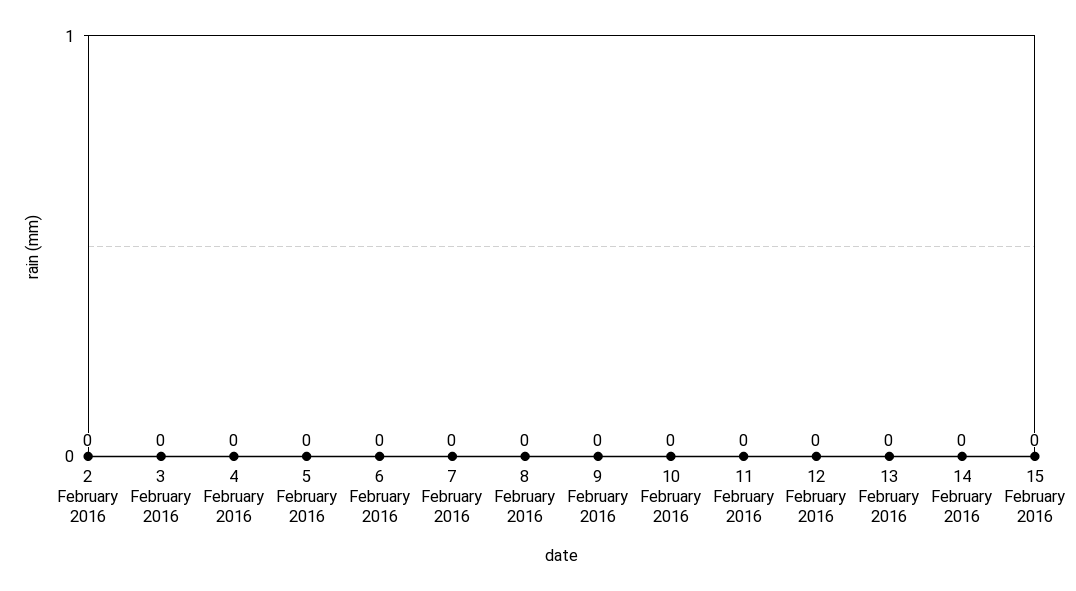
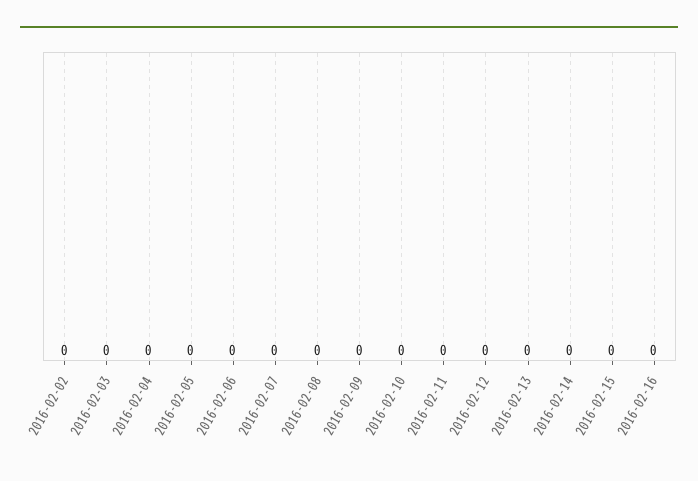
2016-02-16: none -> 0

